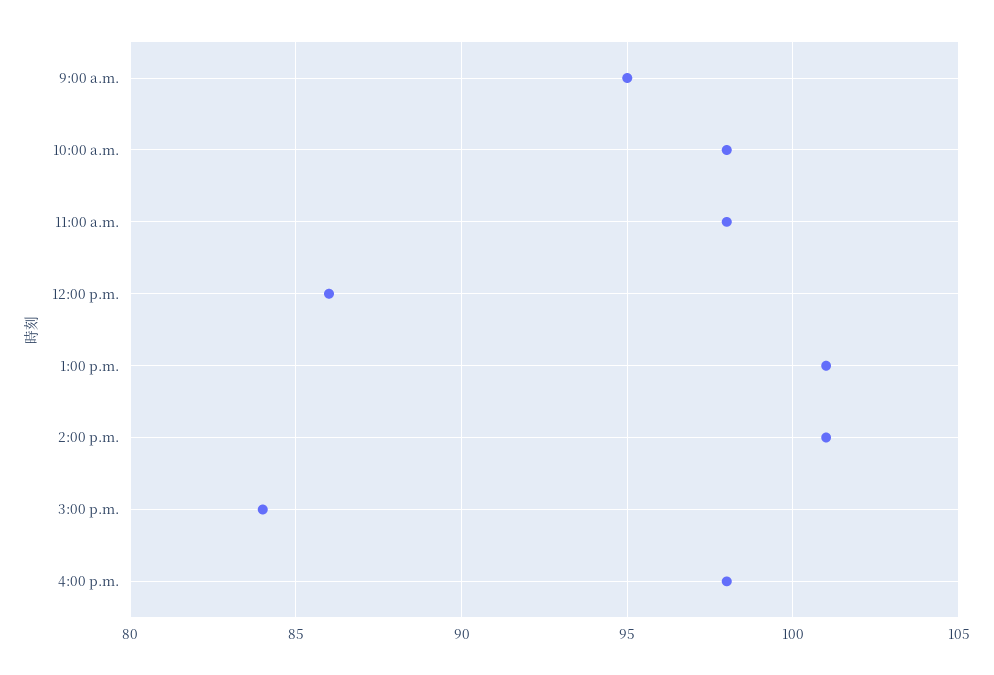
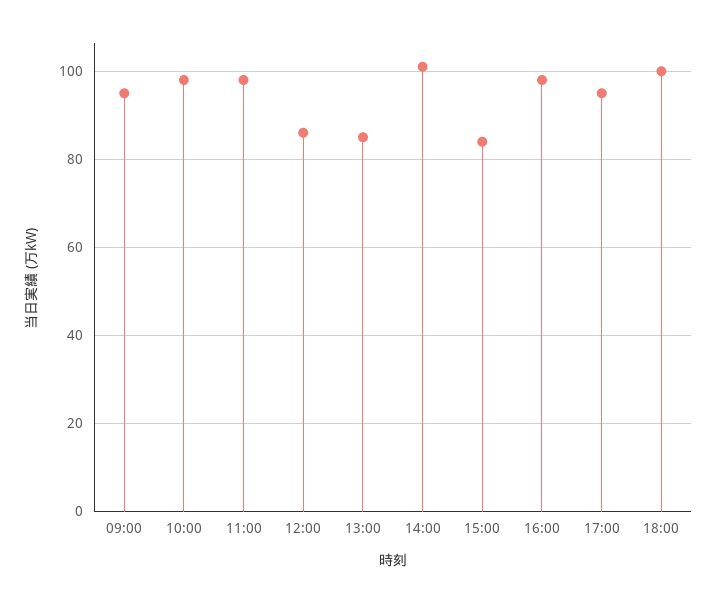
1:00 p.m.: 101 -> 85
17:00: none -> 95
18:00: none -> 100

